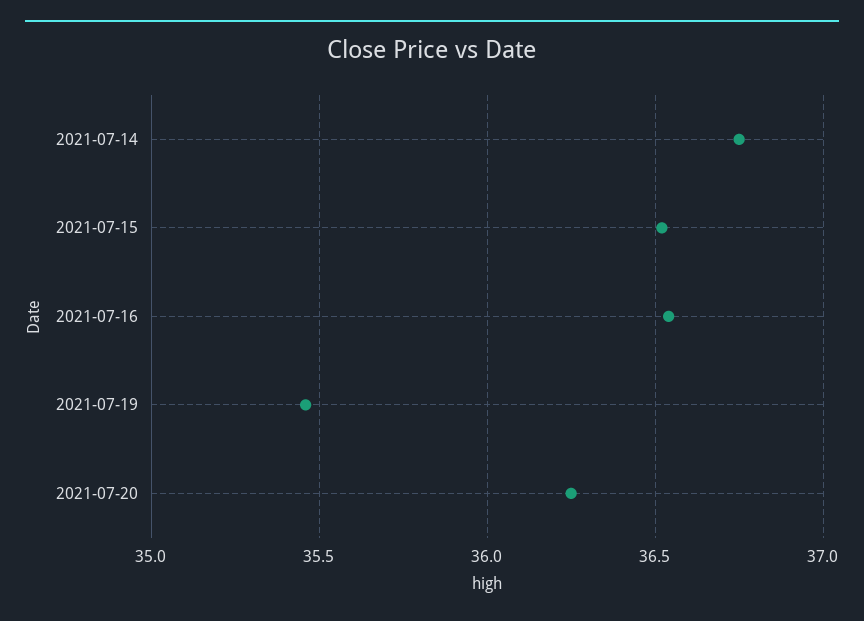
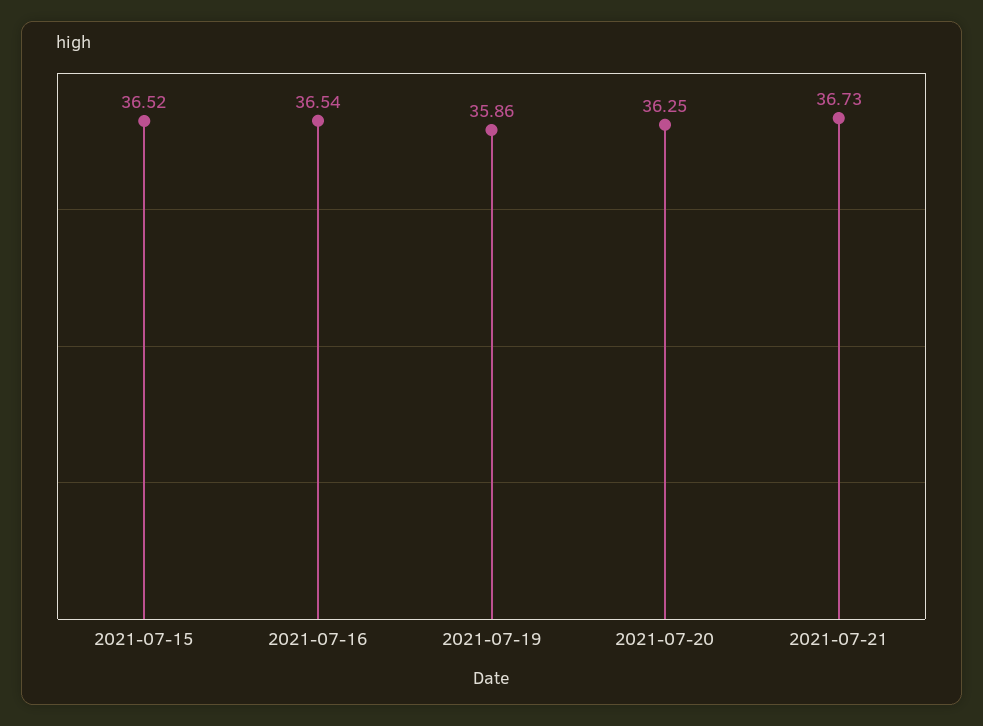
2021-07-14: 36.75 -> none
2021-07-19: 35.45 -> 35.86
2021-07-21: none -> 36.73

